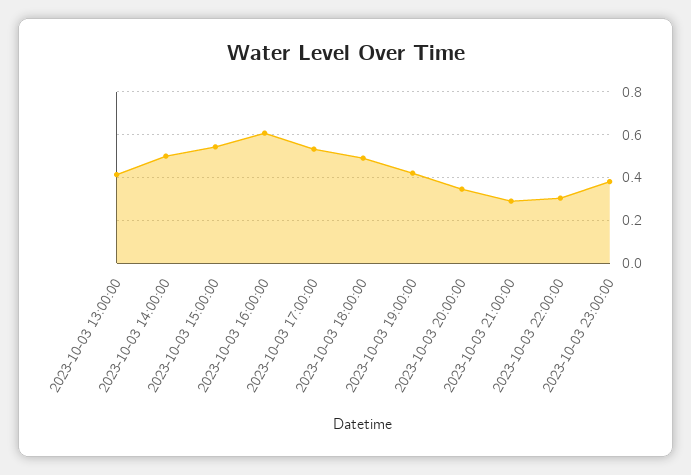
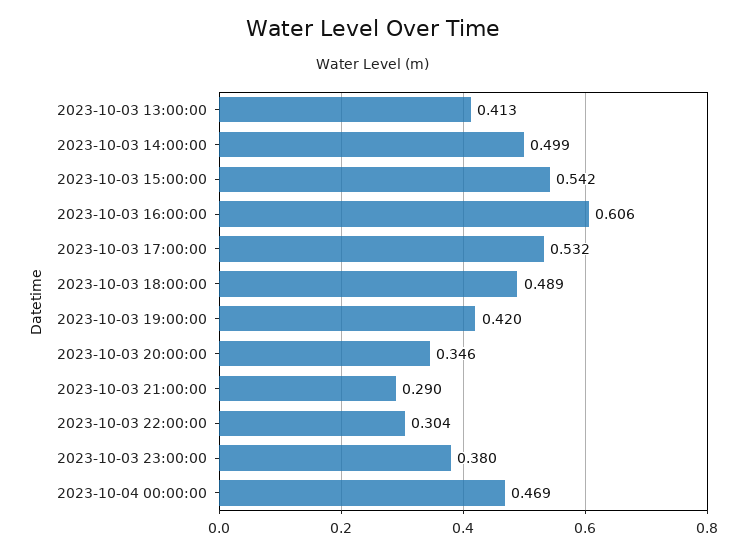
2023-10-04 00:00:00: none -> 0.469

